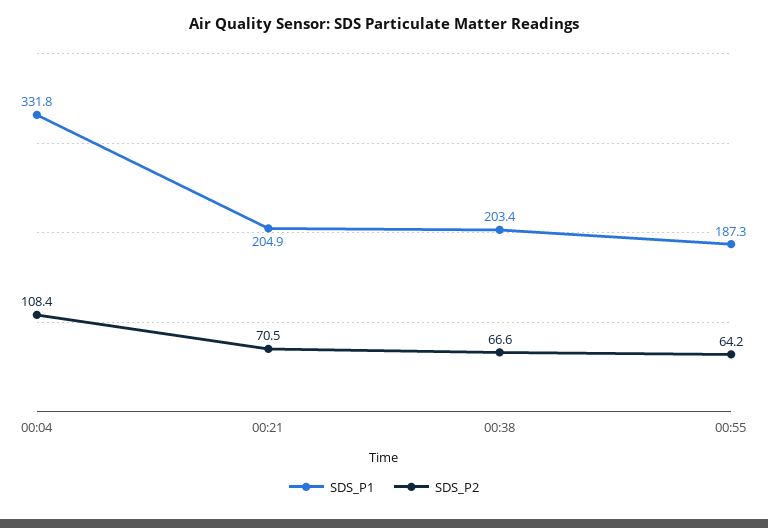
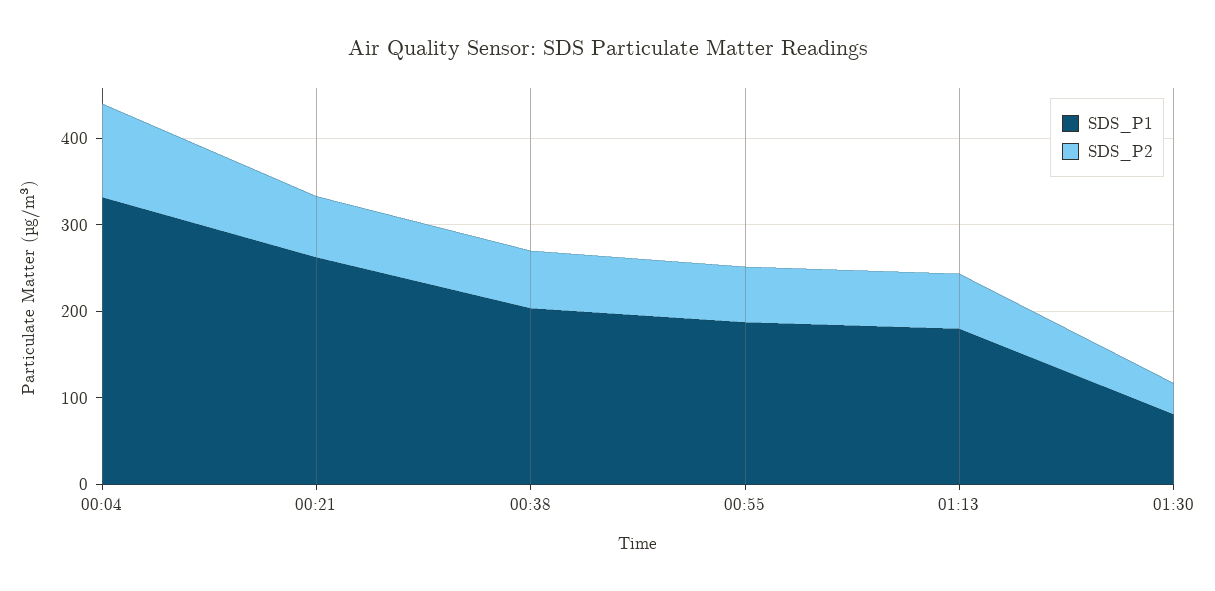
SDS_P1, 00:21: 204.9 -> 260
SDS_P1, 01:13: none -> 180
SDS_P2, 01:13: none -> 60
SDS_P1, 01:30: none -> 80
SDS_P2, 01:30: none -> 40

